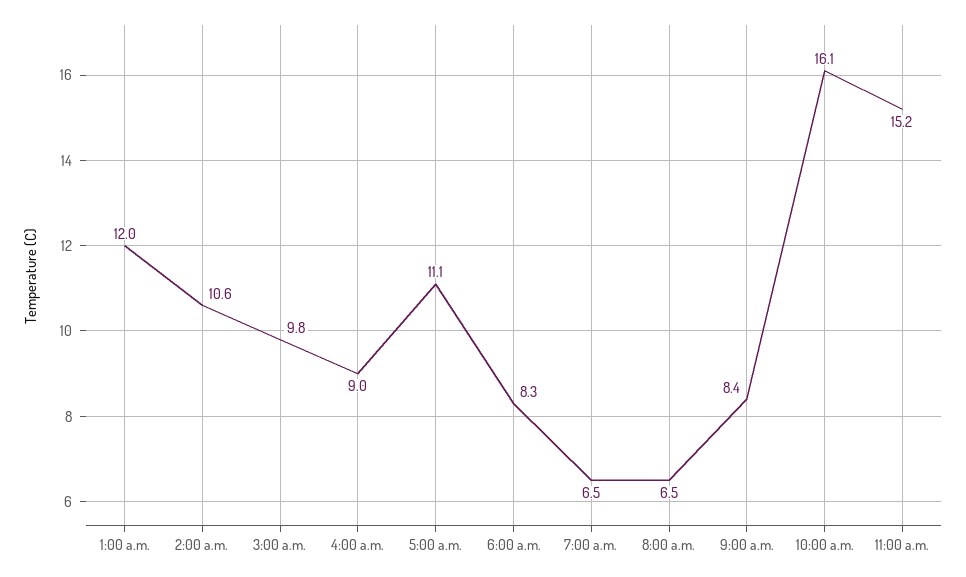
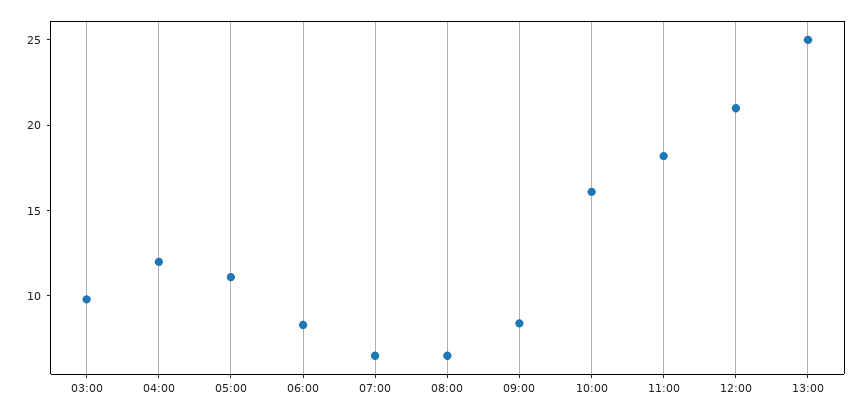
1:00 a.m.: 12 -> none
2:00 a.m.: 10.6 -> none
4:00 a.m.: 9 -> 12
11:00 a.m.: 15.2 -> 18
12:00: none -> 21
13:00: none -> 25

